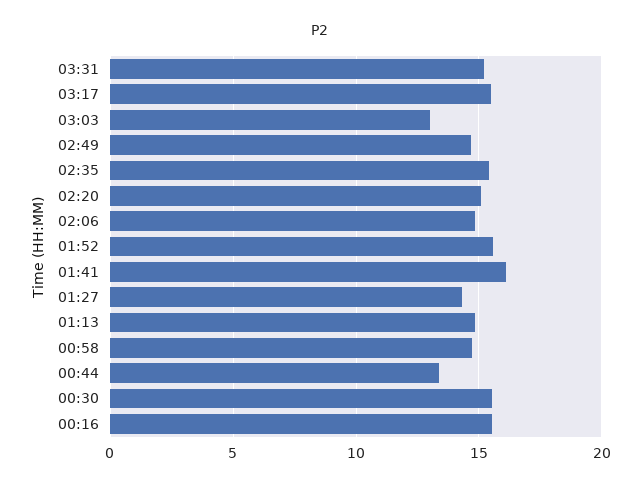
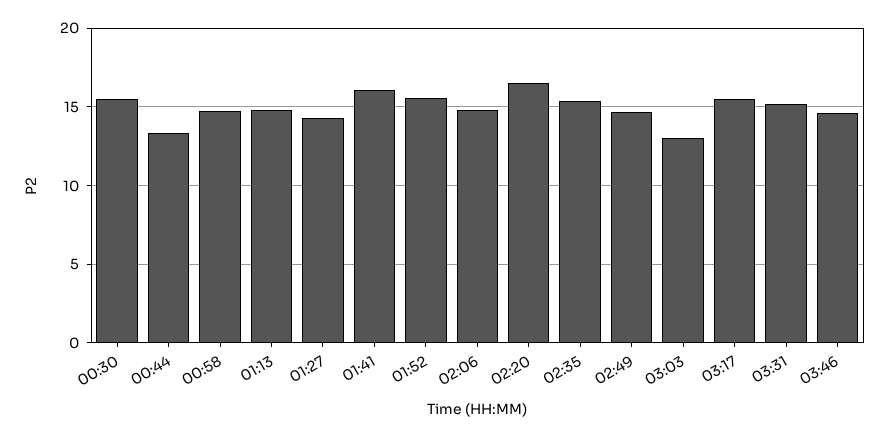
02:20: 15 -> 16.5
00:16: 15.5 -> none
03:46: none -> 14.5

